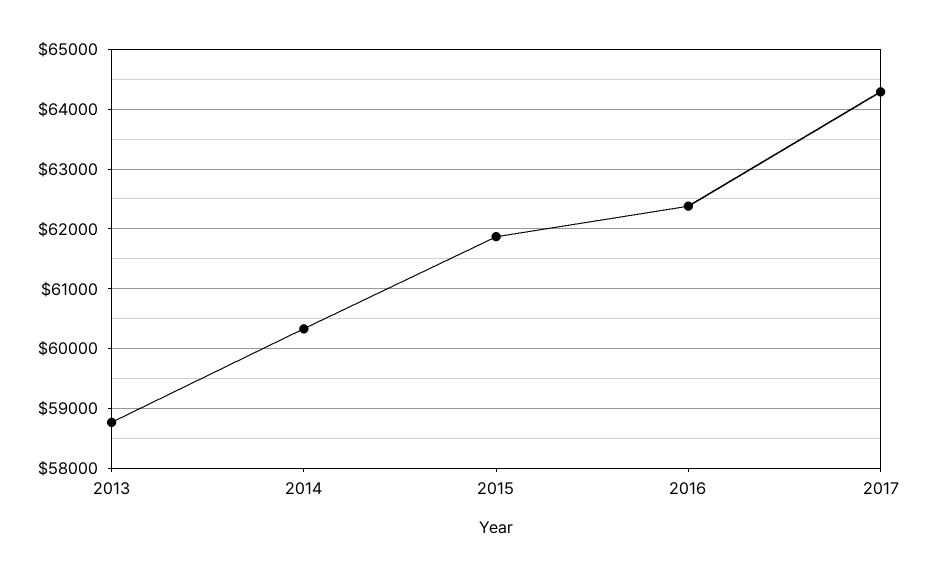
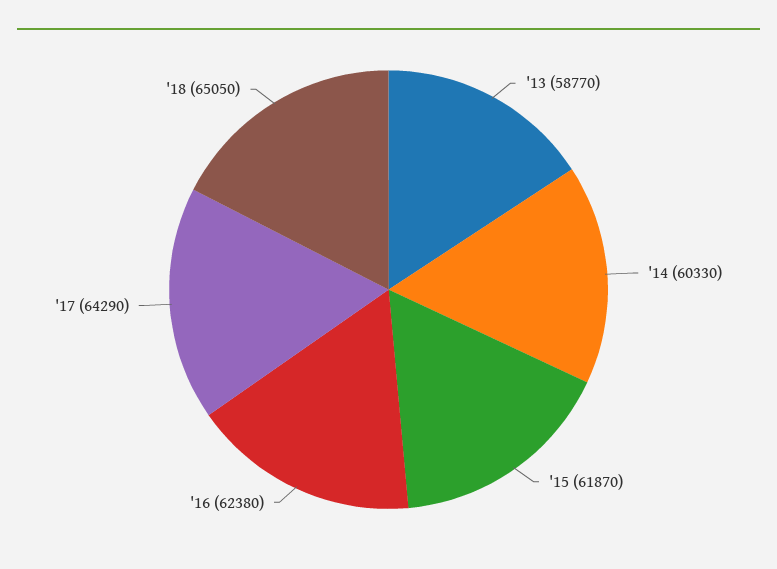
'18: none -> 65050

